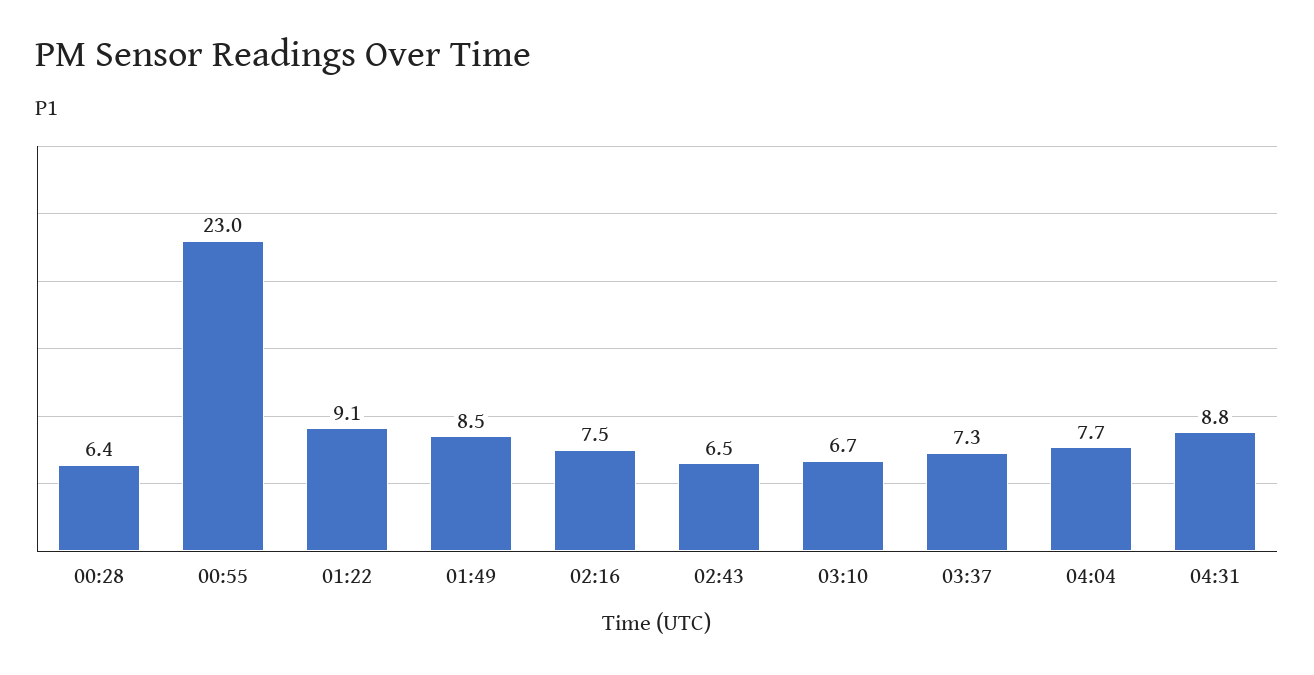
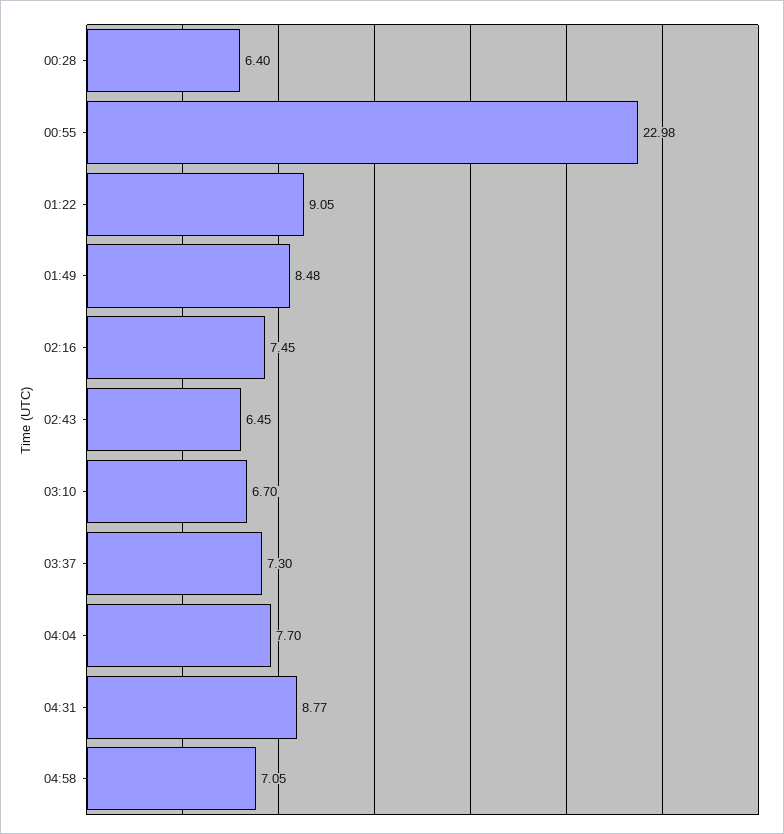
04:58: none -> 7.05

